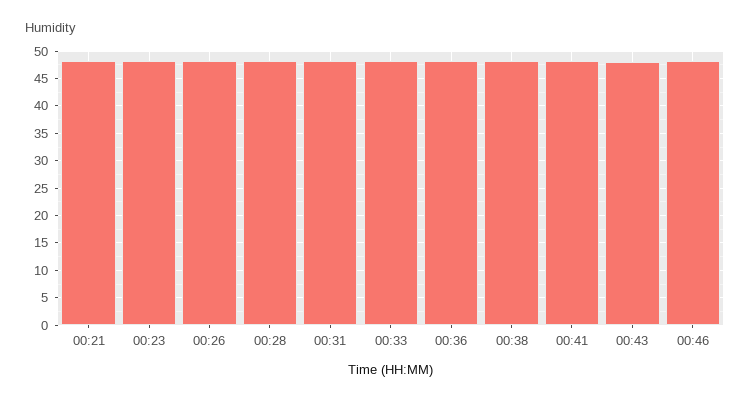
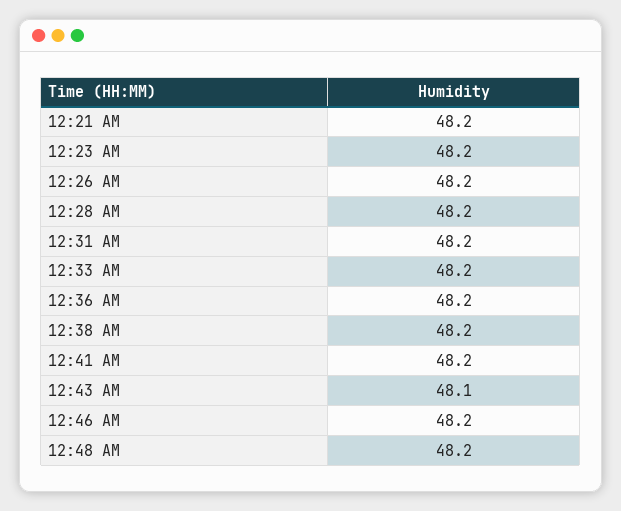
12:48 AM: none -> 48.2

